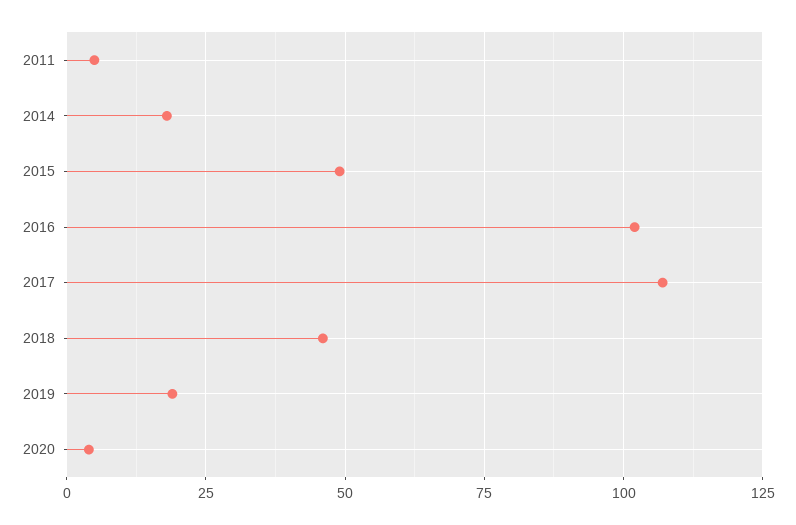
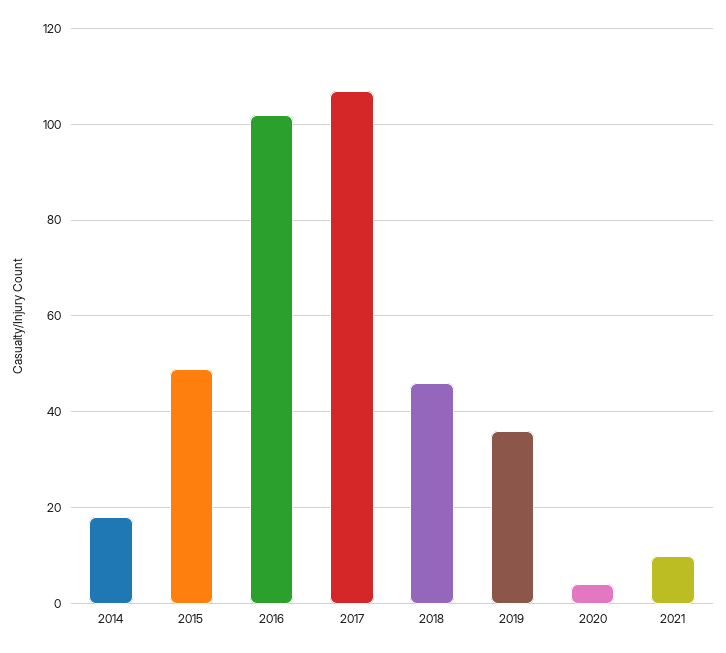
2011: 5 -> none
2019: 20 -> 35
2021: none -> 10

